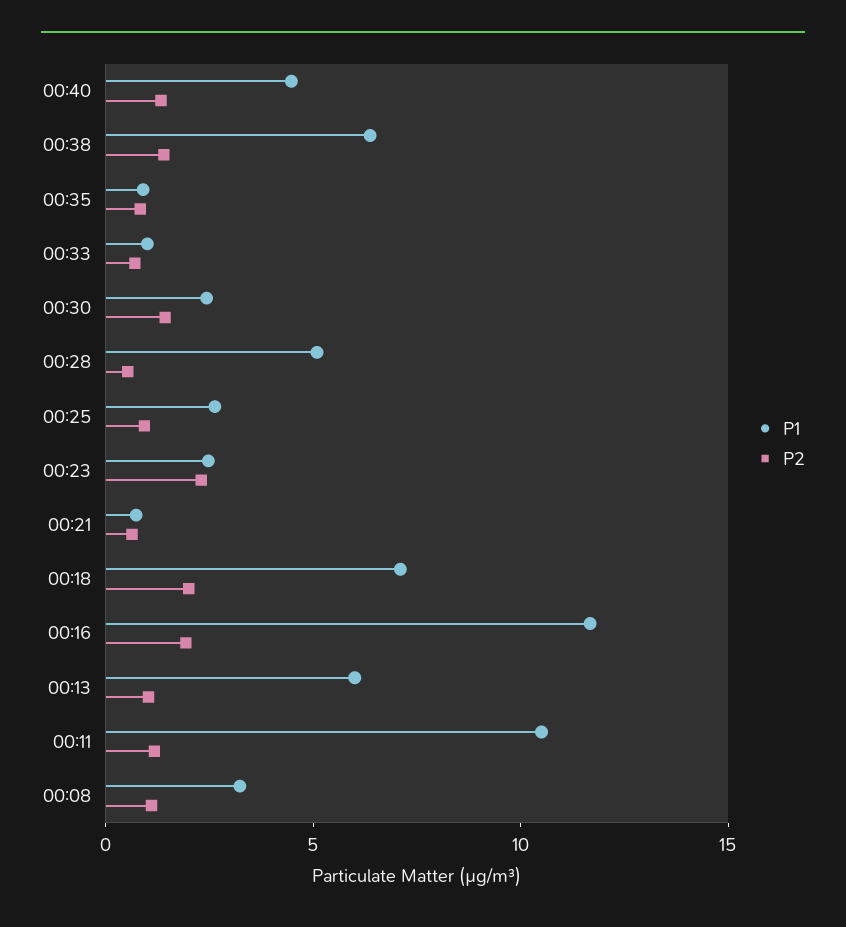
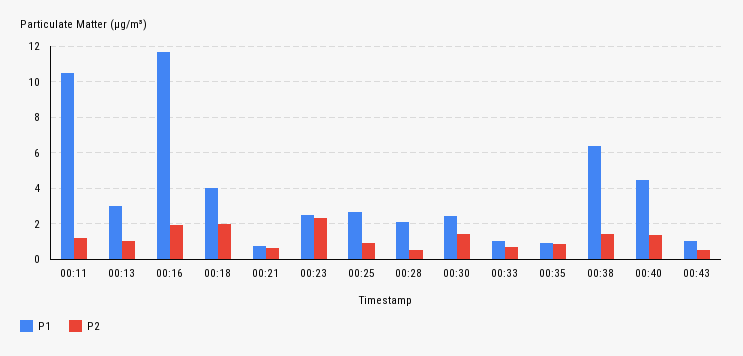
P1, 00:28: 5 -> 2
P1, 00:18: 7 -> 4
P1, 00:13: 6 -> 3
P1, 00:08: 3 -> none
P2, 00:08: 1 -> none
P1, 00:43: none -> 1
P2, 00:43: none -> 0.5

